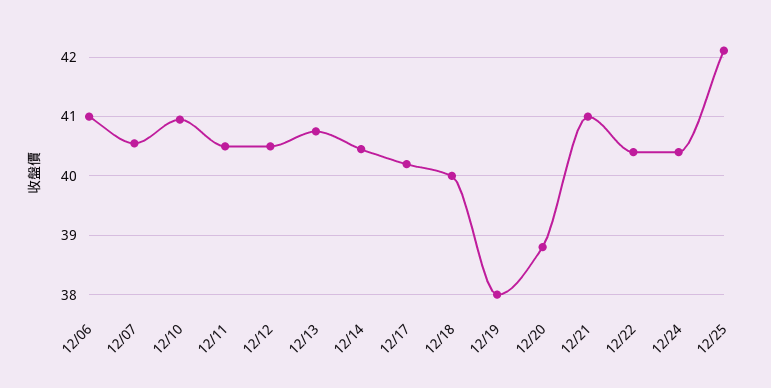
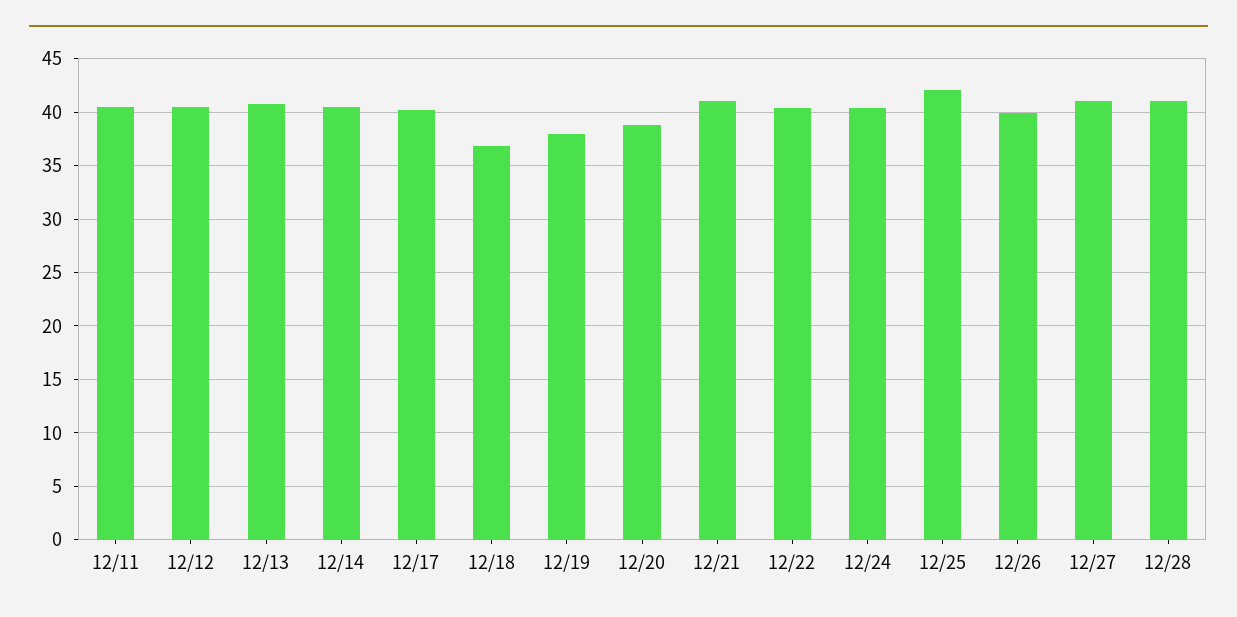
12/06: 41 -> none
12/07: 40.6 -> none
12/10: 41 -> none
12/18: 40 -> 37
12/26: none -> 40
12/27: none -> 41
12/28: none -> 41

